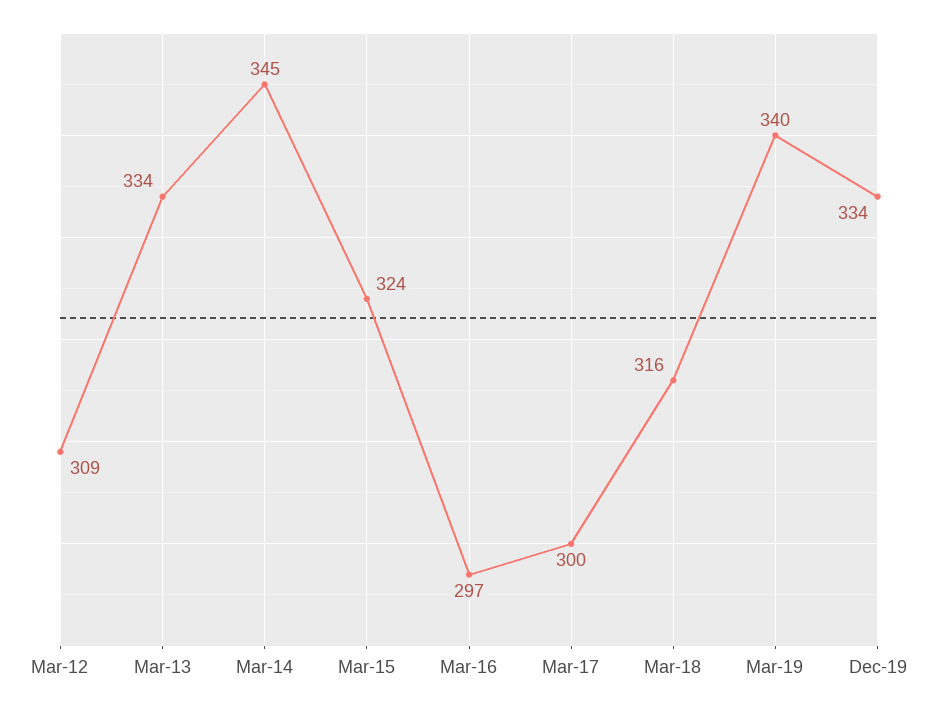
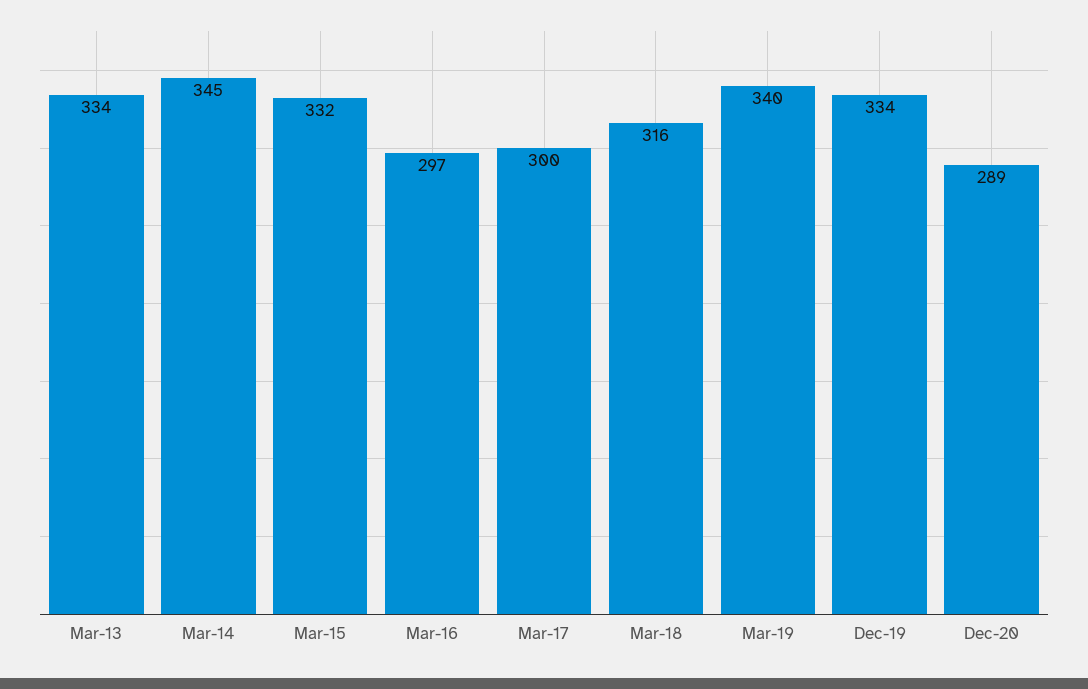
Mar-12: 309 -> none
Mar-15: 324 -> 332
Dec-20: none -> 289

